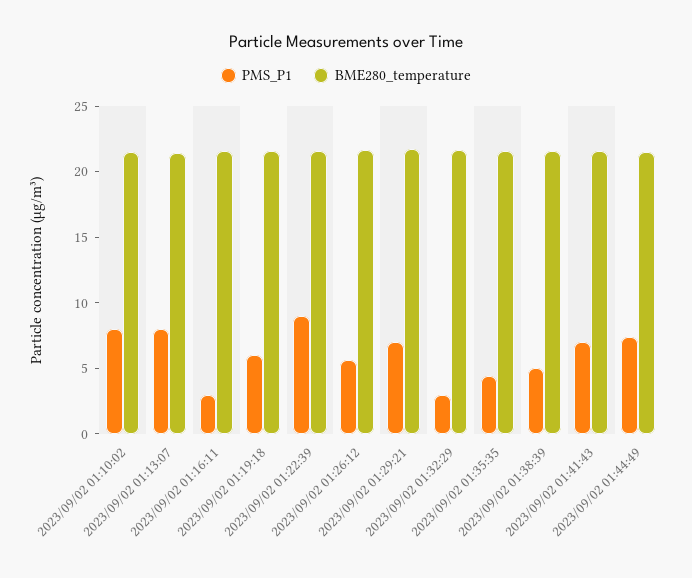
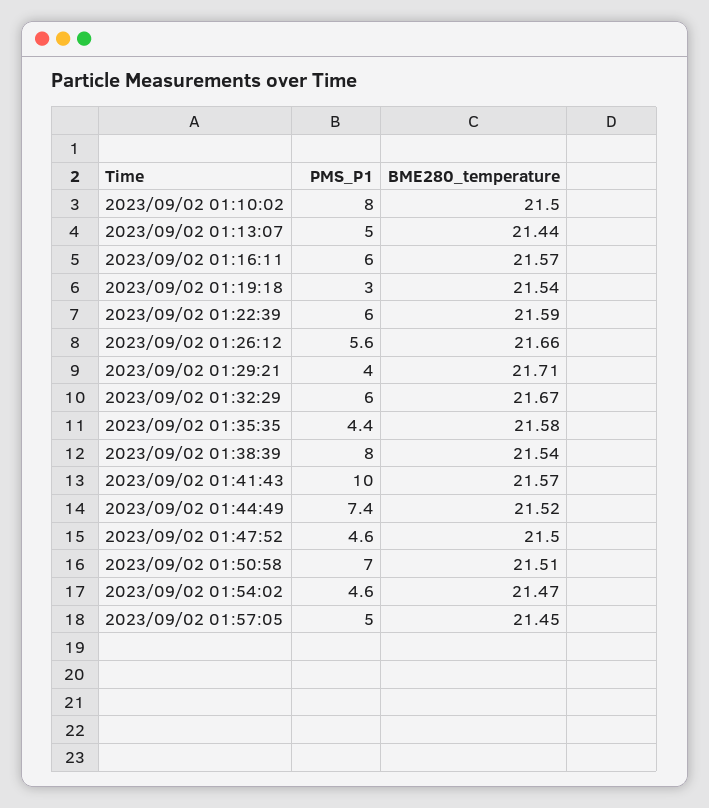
PMS_P1, 2023/09/02 01:13:07: 8 -> 5
PMS_P1, 2023/09/02 01:16:11: 3 -> 6
PMS_P1, 2023/09/02 01:19:18: 6 -> 3
PMS_P1, 2023/09/02 01:22:39: 9 -> 6
PMS_P1, 2023/09/02 01:29:21: 7 -> 4
PMS_P1, 2023/09/02 01:32:29: 3 -> 6
PMS_P1, 2023/09/02 01:38:39: 5 -> 8
PMS_P1, 2023/09/02 01:41:43: 7 -> 10
PMS_P1, 2023/09/02 01:47:52: none -> 4.6
BME280_temperature, 2023/09/02 01:47:52: none -> 21.5
PMS_P1, 2023/09/02 01:50:58: none -> 7
BME280_temperature, 2023/09/02 01:50:58: none -> 21.51
PMS_P1, 2023/09/02 01:54:02: none -> 4.6
BME280_temperature, 2023/09/02 01:54:02: none -> 21.47
PMS_P1, 2023/09/02 01:57:05: none -> 5
BME280_temperature, 2023/09/02 01:57:05: none -> 21.45

